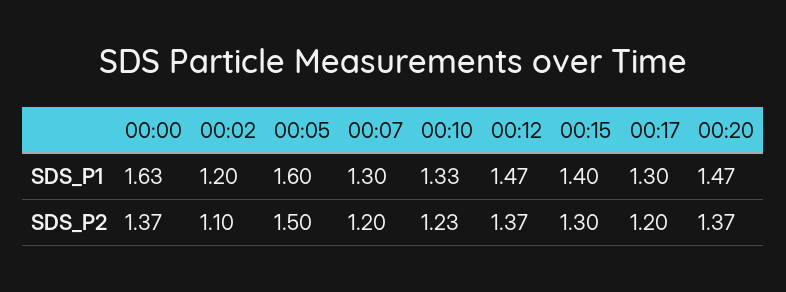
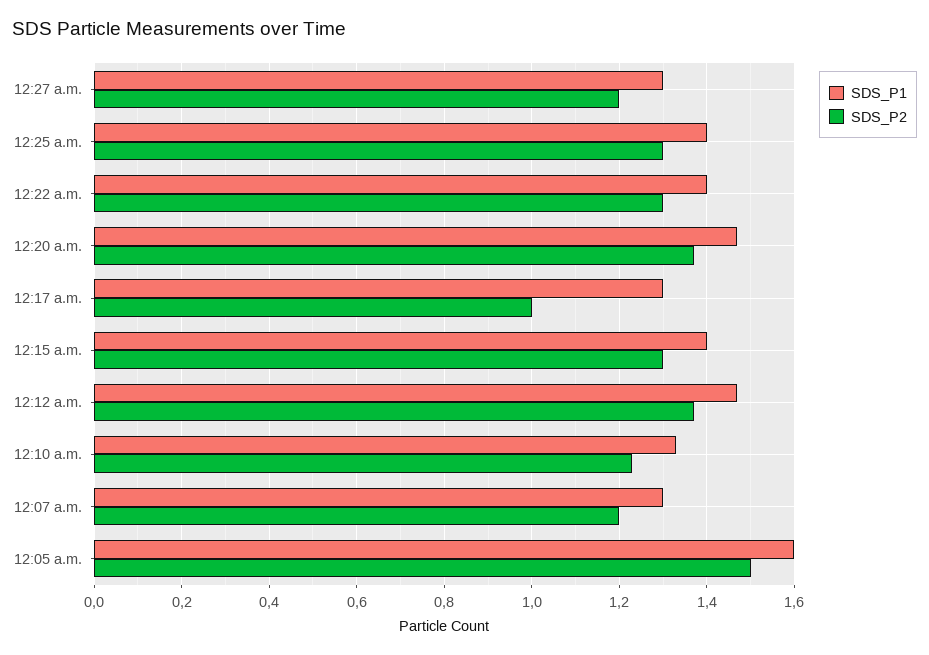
SDS_P1, 00:00: 1.63 -> none
SDS_P1, 00:02: 1.2 -> none
SDS_P2, 00:00: 1.37 -> none
SDS_P2, 00:02: 1.1 -> none
SDS_P2, 00:17: 1.2 -> 1
SDS_P1, 12:27 a.m.: none -> 1.3
SDS_P2, 12:27 a.m.: none -> 1.2
SDS_P1, 12:25 a.m.: none -> 1.4
SDS_P2, 12:25 a.m.: none -> 1.3
SDS_P1, 12:22 a.m.: none -> 1.4
SDS_P2, 12:22 a.m.: none -> 1.3

